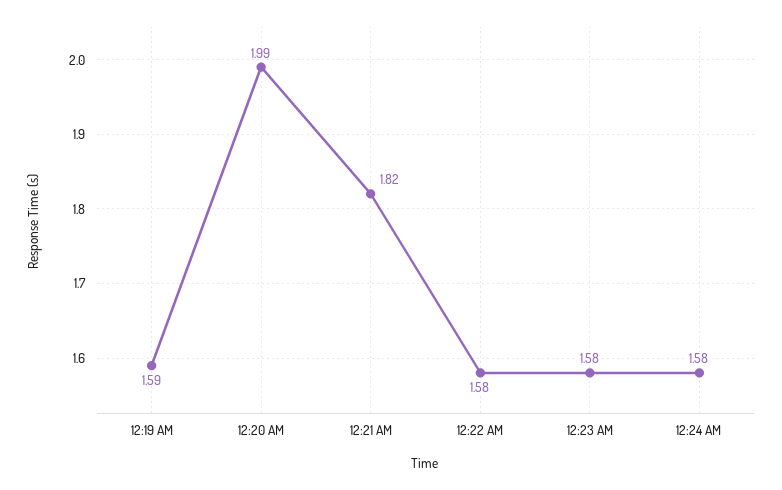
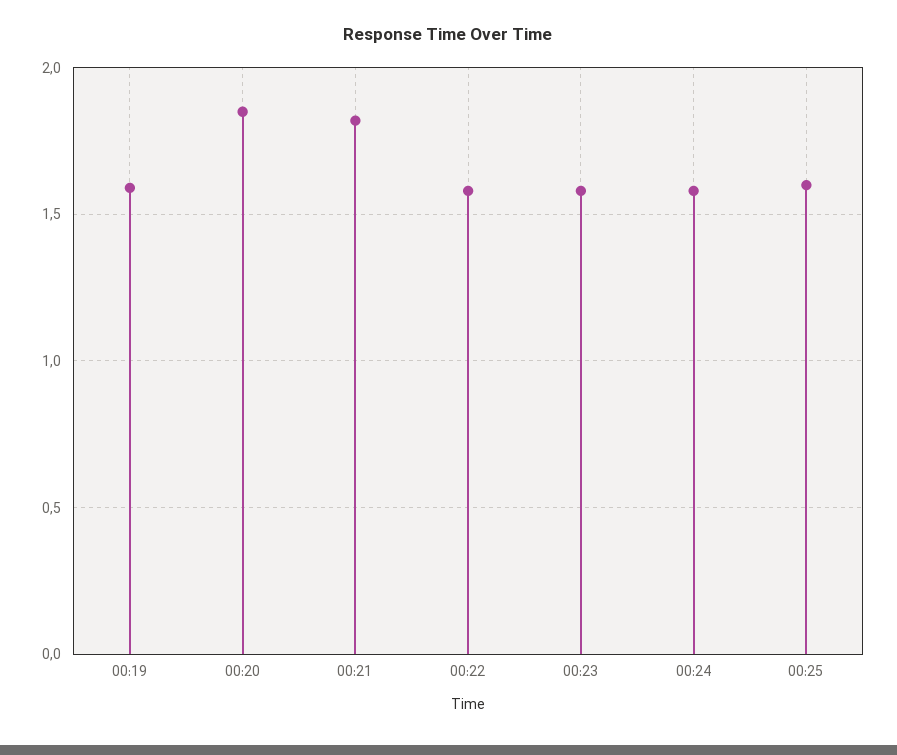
12:20 AM: 1.99 -> 1.85
00:25: none -> 1.6

